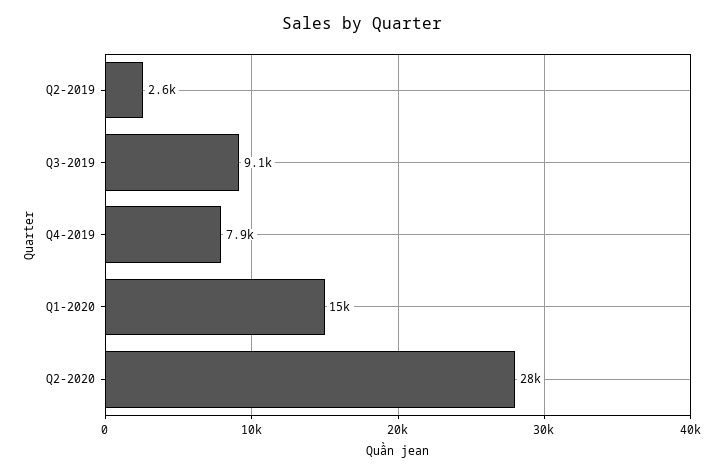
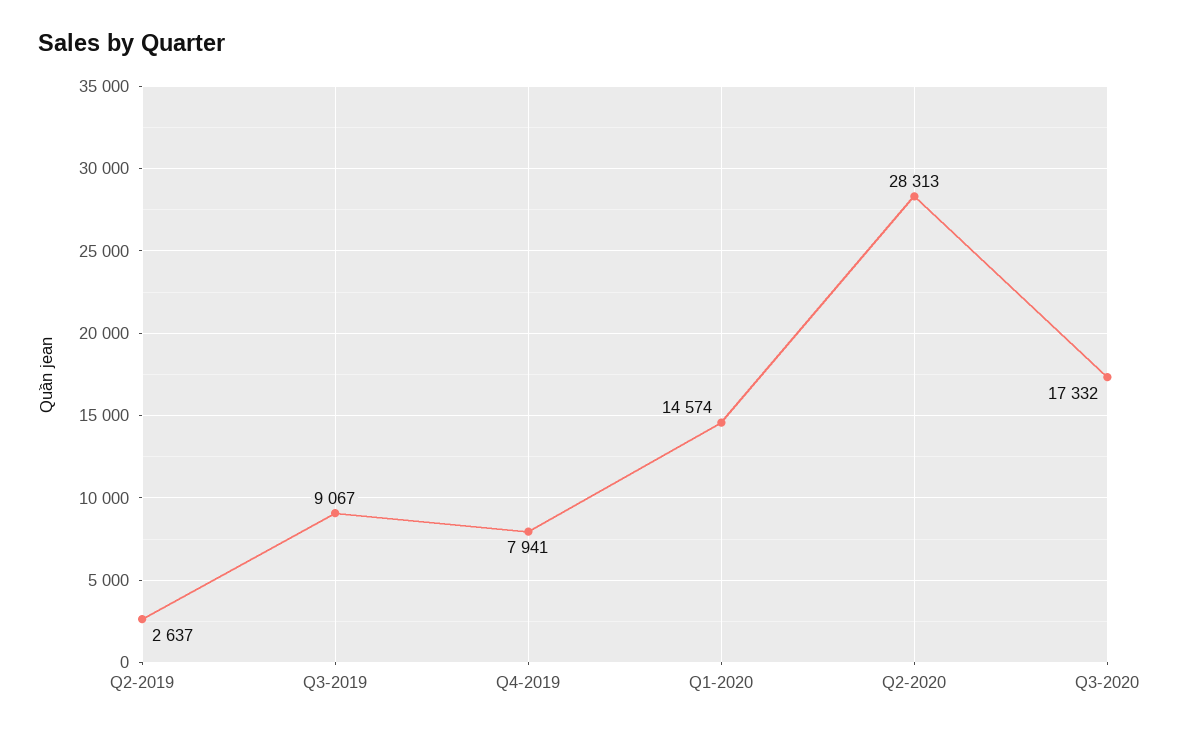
Q3-2020: none -> 17332

